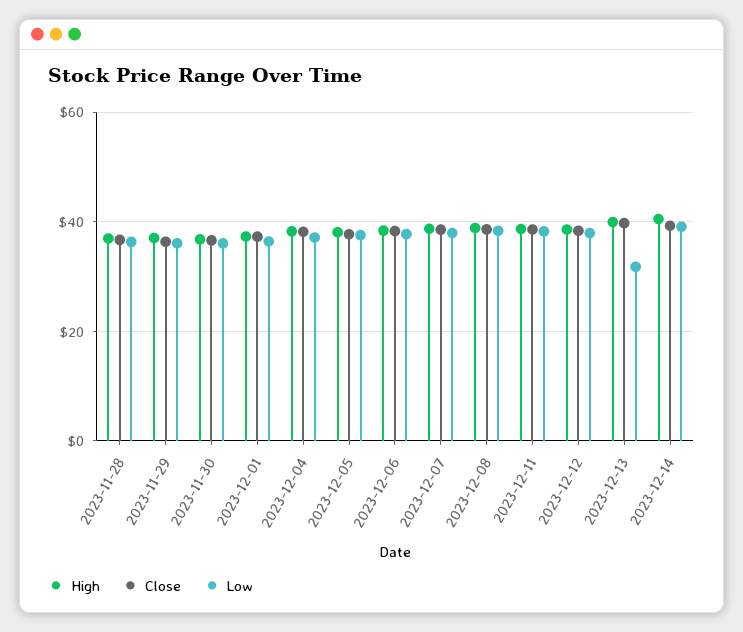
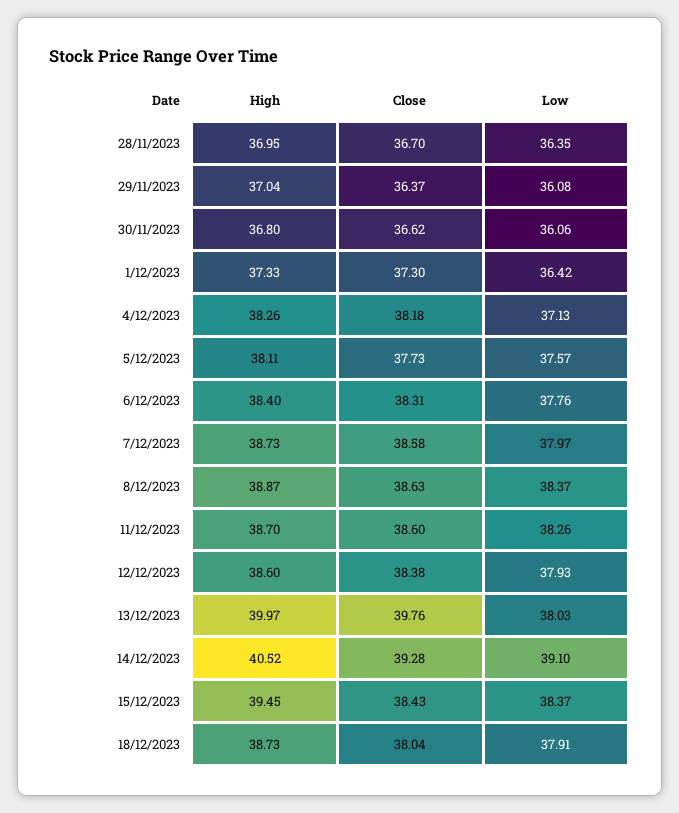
Low, 2023-12-13: 32 -> 38.03
High, 15/12/2023: none -> 39.45
Close, 15/12/2023: none -> 38.43
Low, 15/12/2023: none -> 38.37
High, 18/12/2023: none -> 38.73
Close, 18/12/2023: none -> 38.04
Low, 18/12/2023: none -> 37.91

